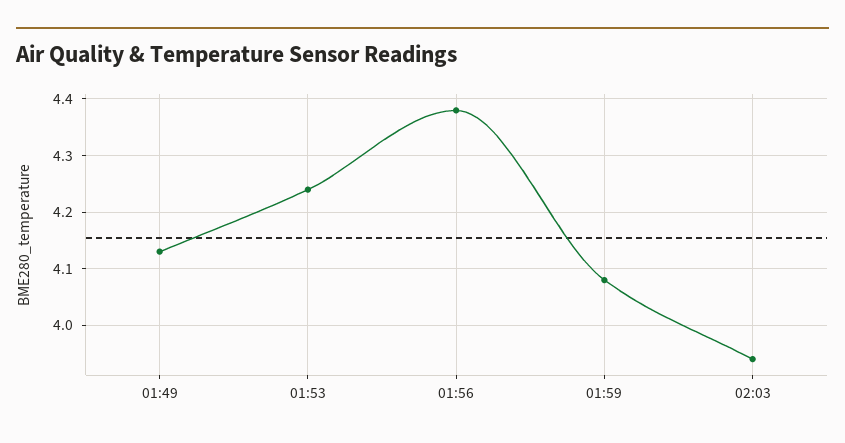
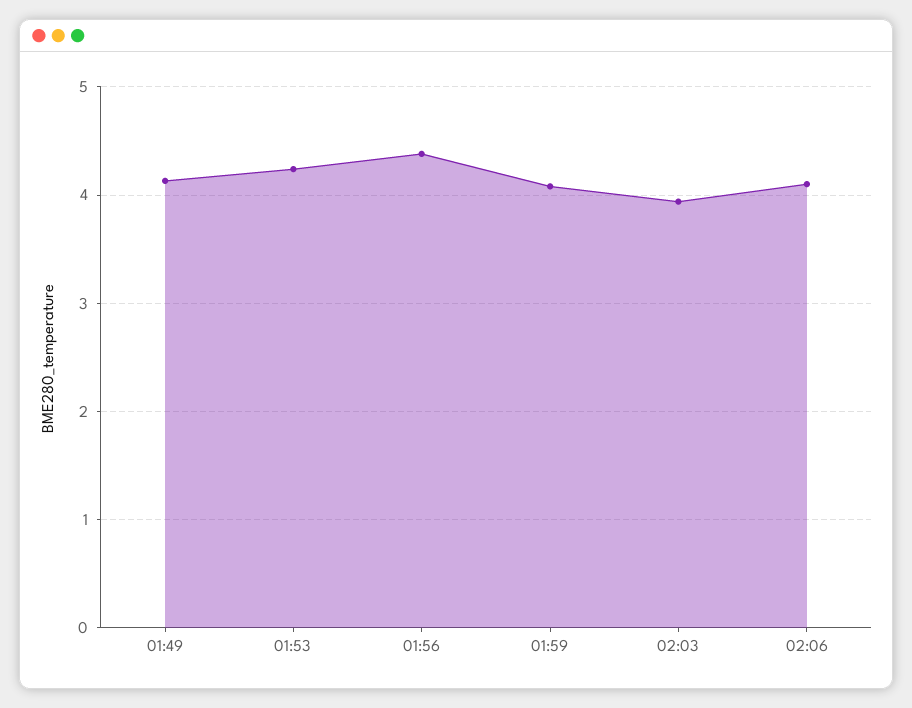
02:06: none -> 4.1

